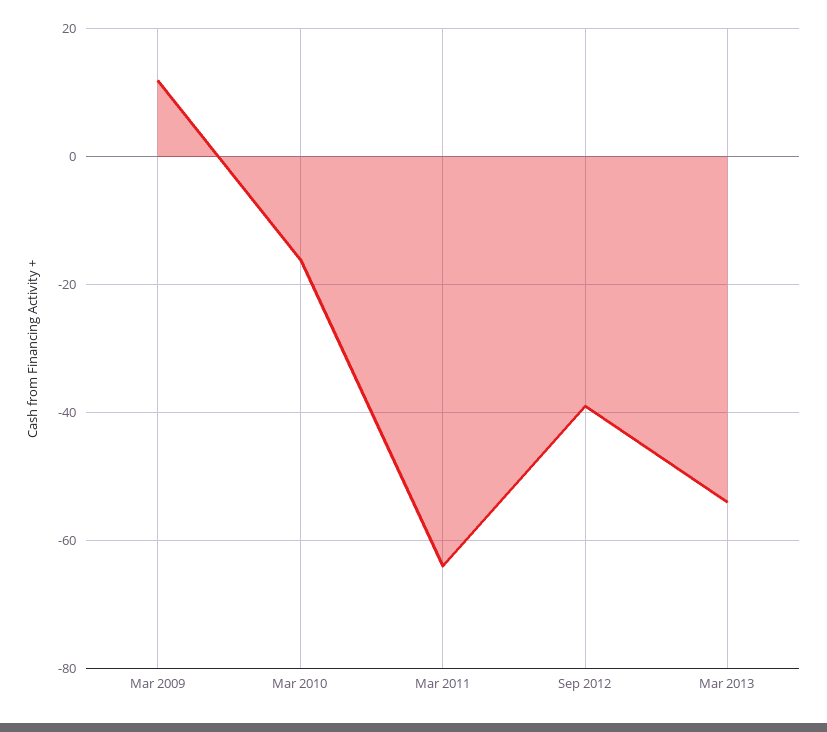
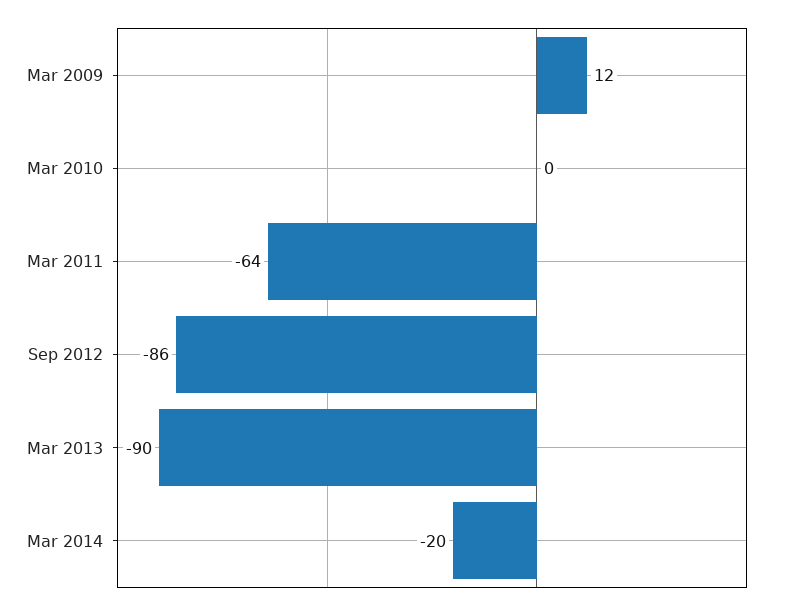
Mar 2010: -15 -> 0
Sep 2012: -40 -> -86
Mar 2013: -55 -> -90
Mar 2014: none -> -20

